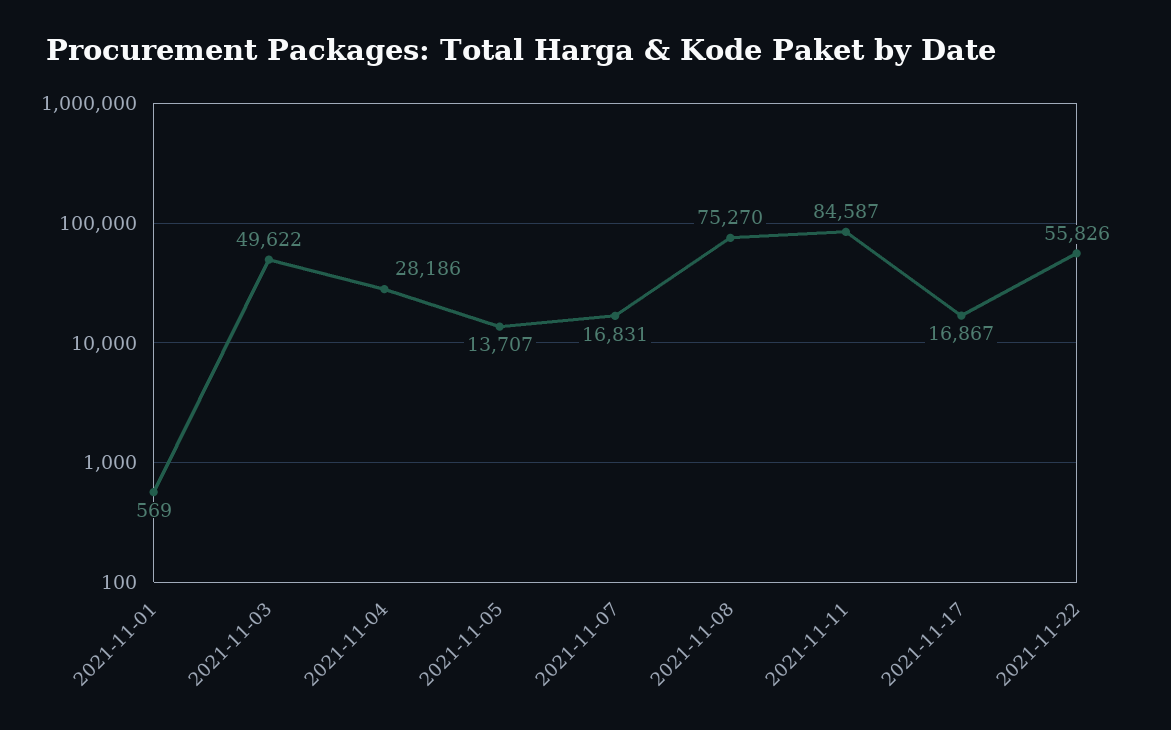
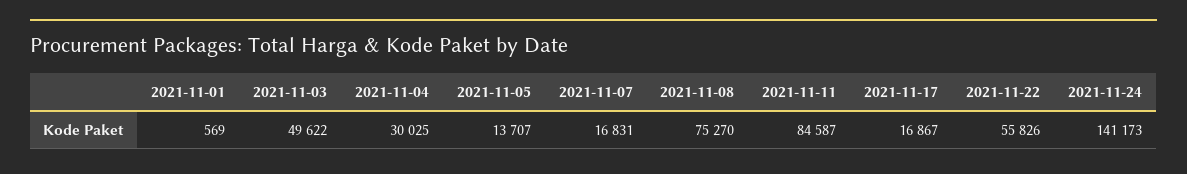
2021-11-04: 28186 -> 30025
2021-11-24: none -> 141173

